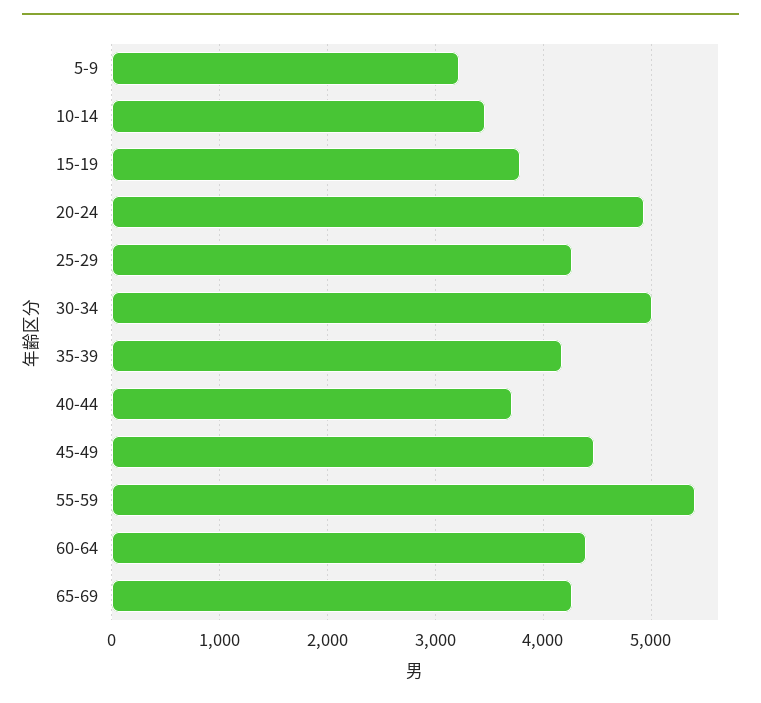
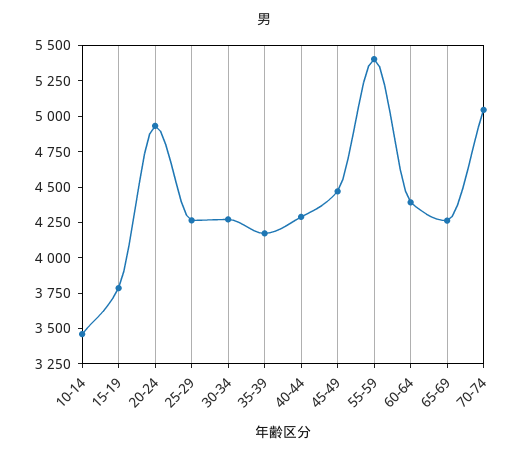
5-9: 3200 -> none
30-34: 5000 -> 4250
40-44: 3700 -> 4250
70-74: none -> 5000

